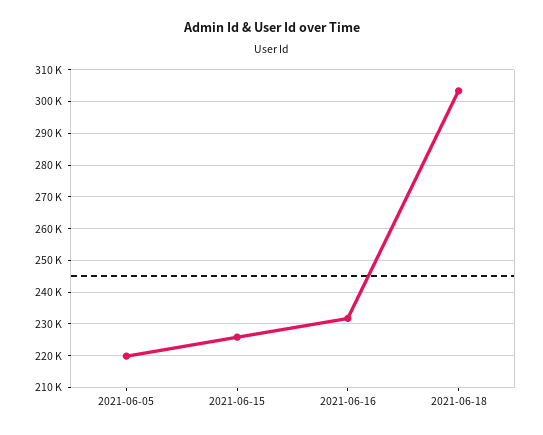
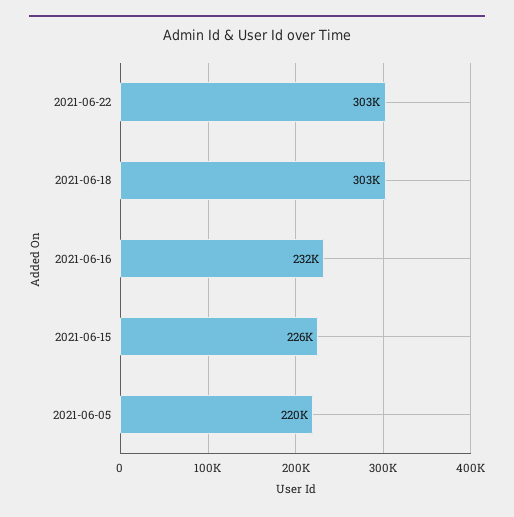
2021-06-22: none -> 303000

